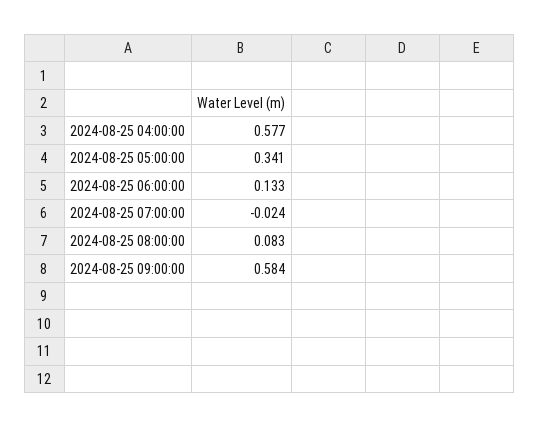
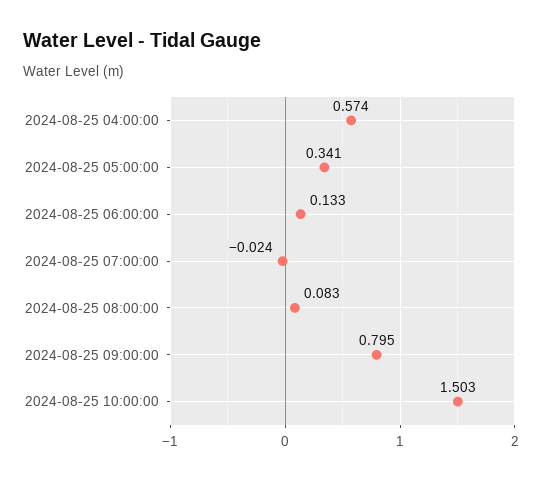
2024-08-25 04:00:00: 0.577 -> 0.574
2024-08-25 09:00:00: 0.584 -> 0.795
2024-08-25 10:00:00: none -> 1.503

